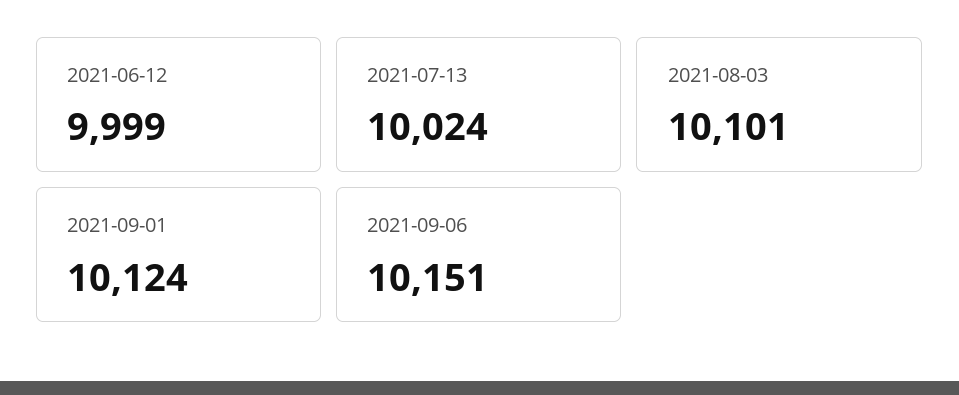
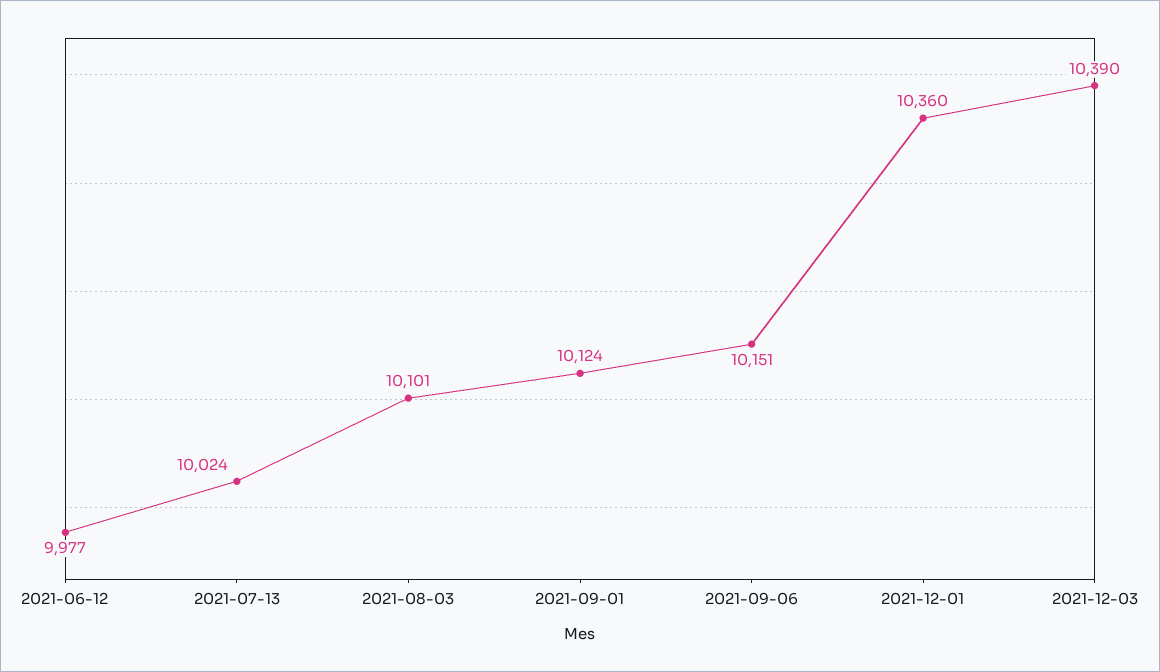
2021-06-12: 9999 -> 9977
2021-12-01: none -> 10360
2021-12-03: none -> 10390

